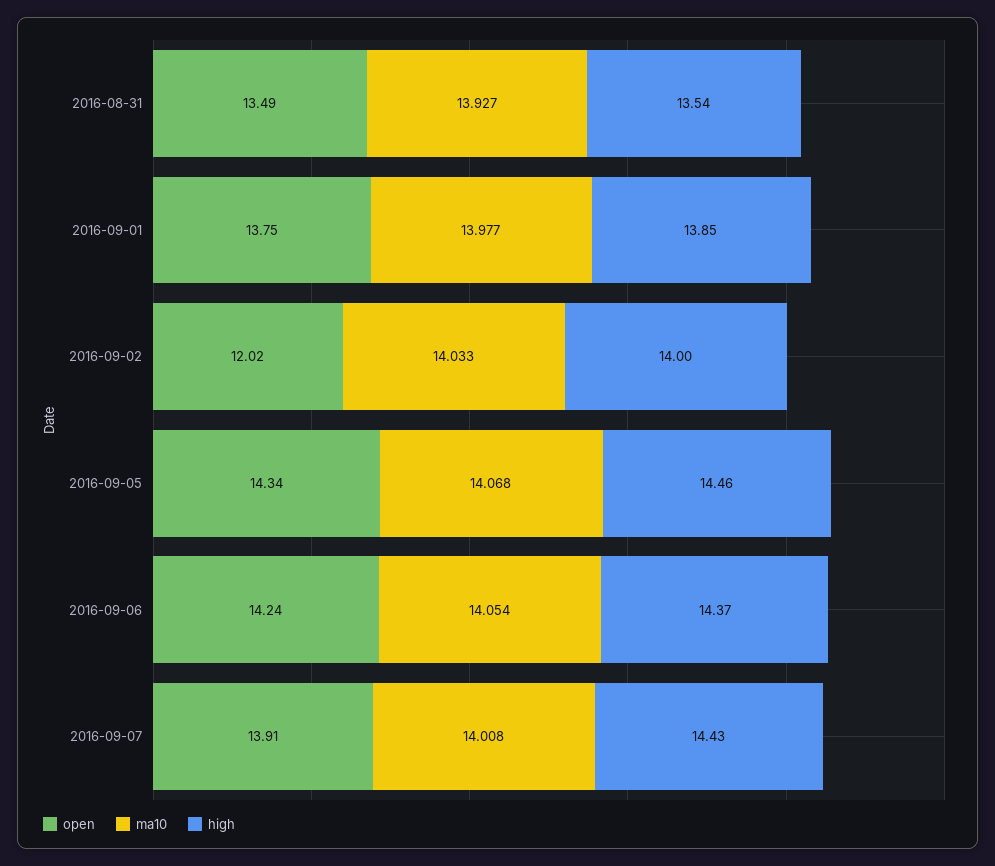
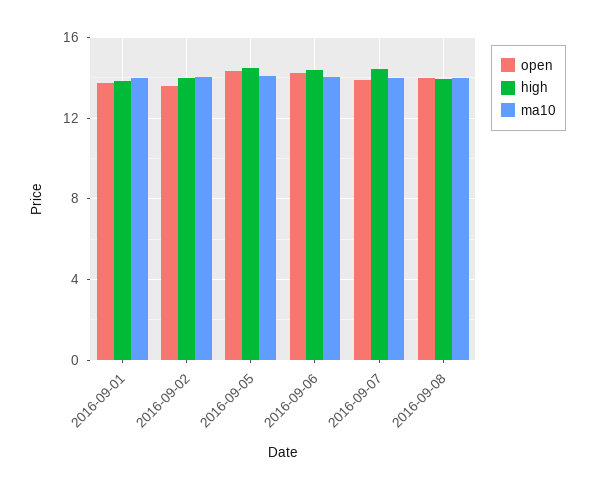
open, 2016-08-31: 13.49 -> none
ma10, 2016-08-31: 13.927 -> none
high, 2016-08-31: 13.54 -> none
open, 2016-09-02: 12.02 -> 13.5
open, 2016-09-08: none -> 14
high, 2016-09-08: none -> 14
ma10, 2016-09-08: none -> 14

